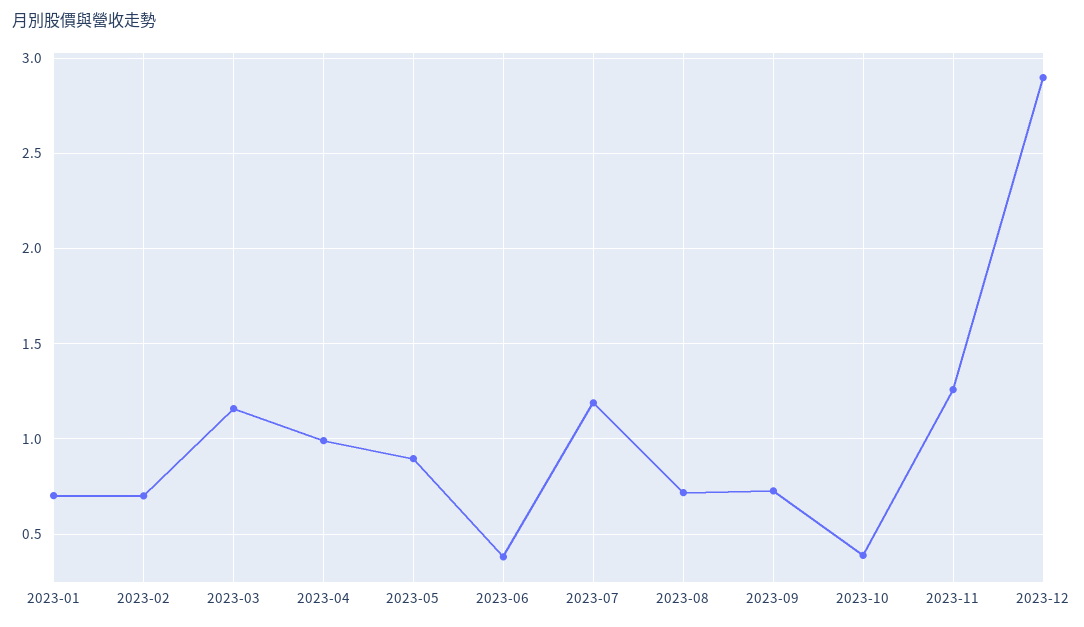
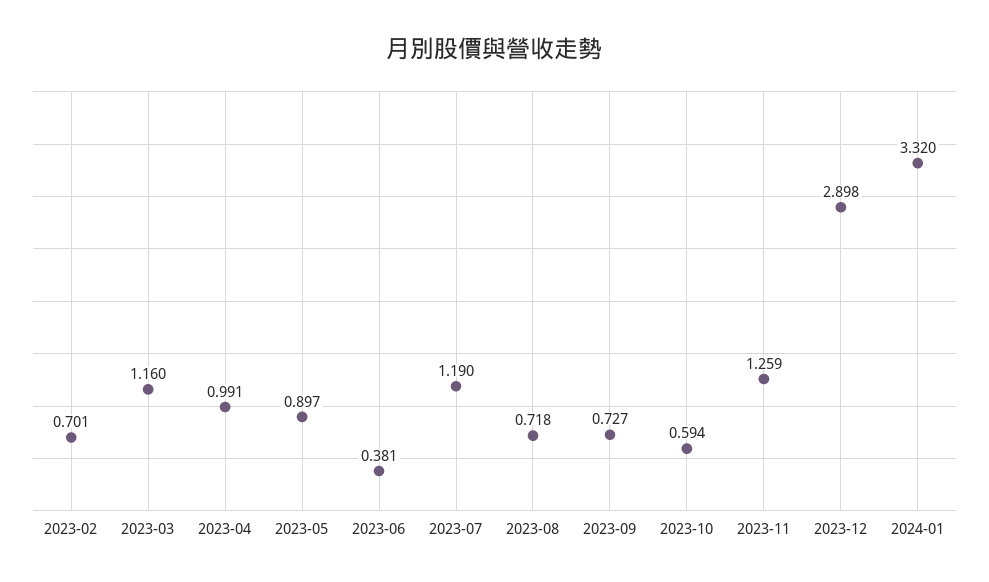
2023-01: 0.7 -> none
2023-10: 0.4 -> 0.594
2024-01: none -> 3.32

